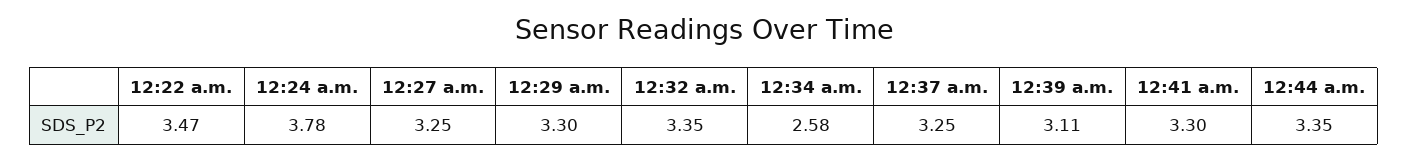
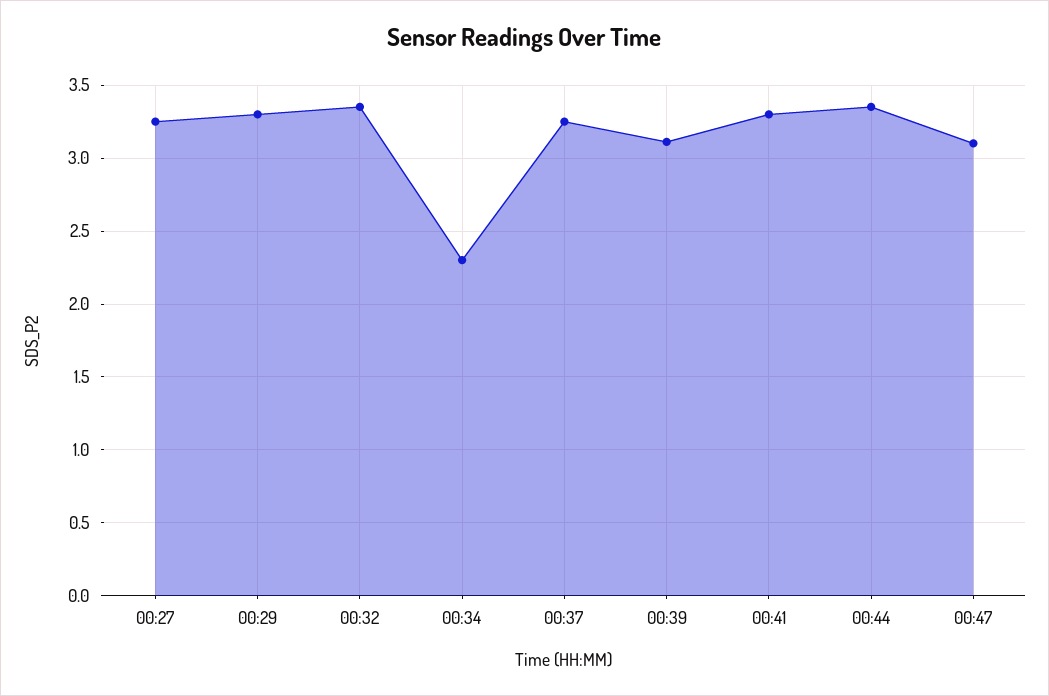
12:22 a.m.: 3.47 -> none
12:24 a.m.: 3.78 -> none
12:34 a.m.: 2.58 -> 2.3
00:47: none -> 3.1

